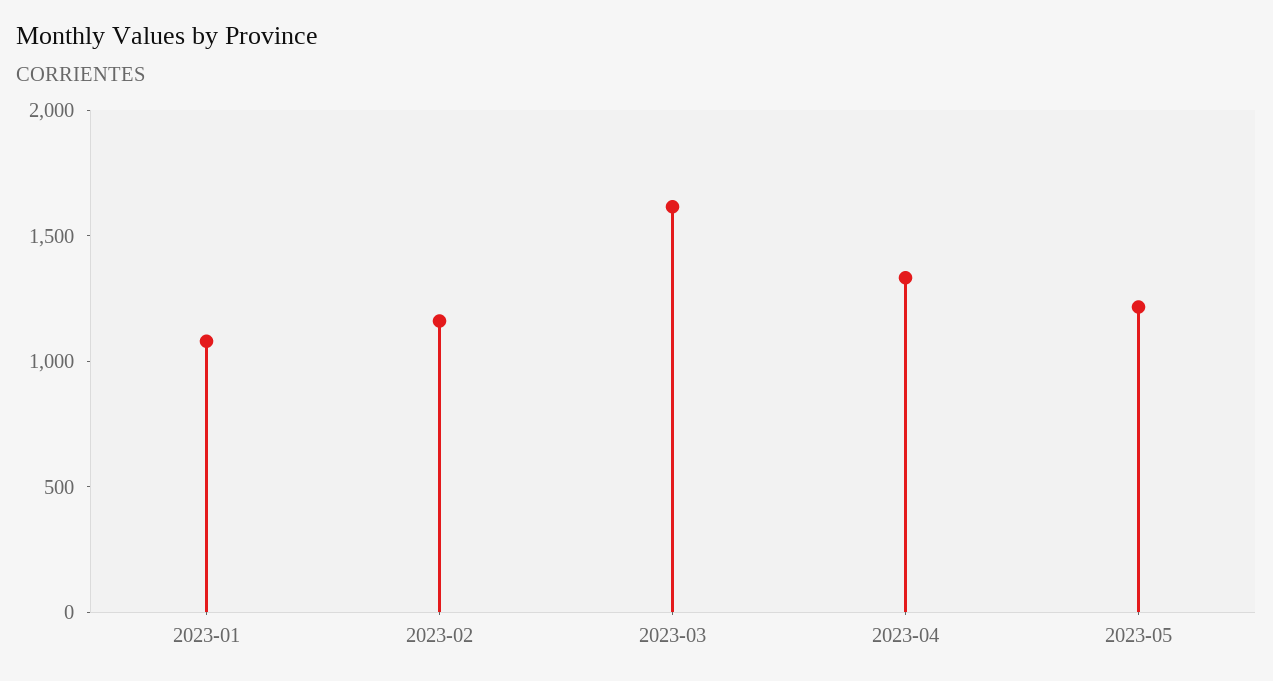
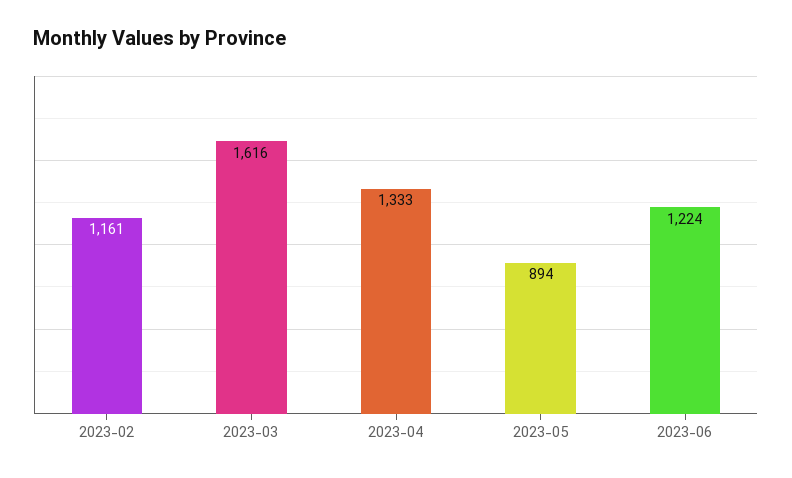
2023-01: 1100 -> none
2023-05: 1200 -> 894
2023-06: none -> 1224

